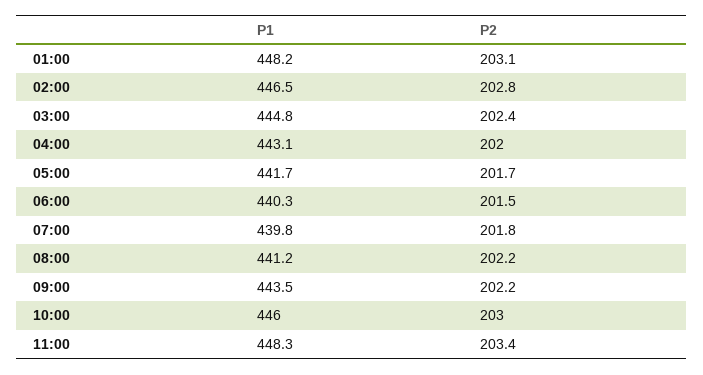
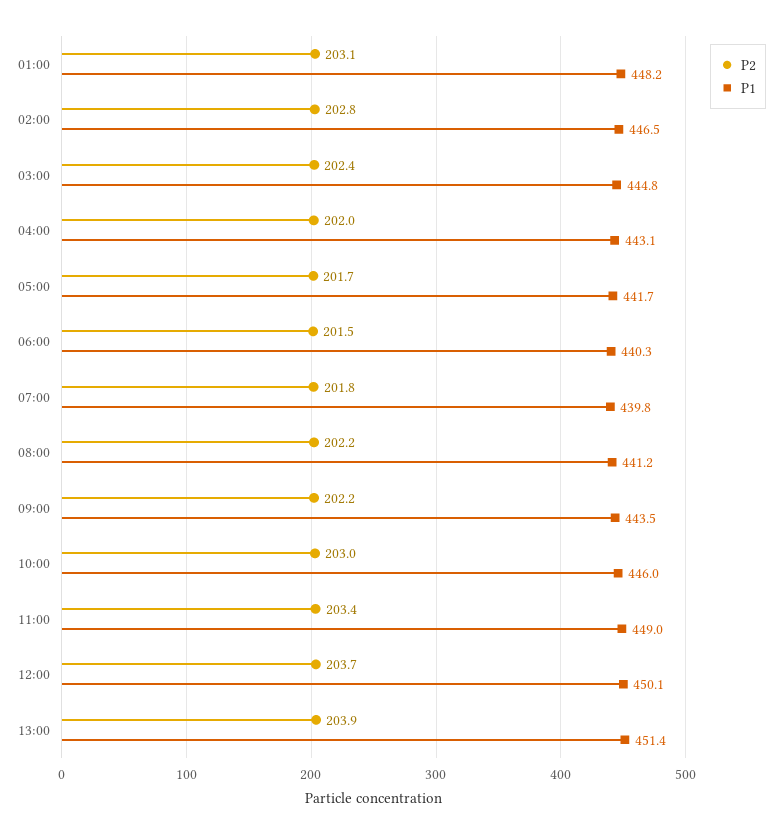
P1, 11:00: 448.3 -> 449
P2, 12:00: none -> 203.7
P1, 12:00: none -> 450.1
P2, 13:00: none -> 203.9
P1, 13:00: none -> 451.4

